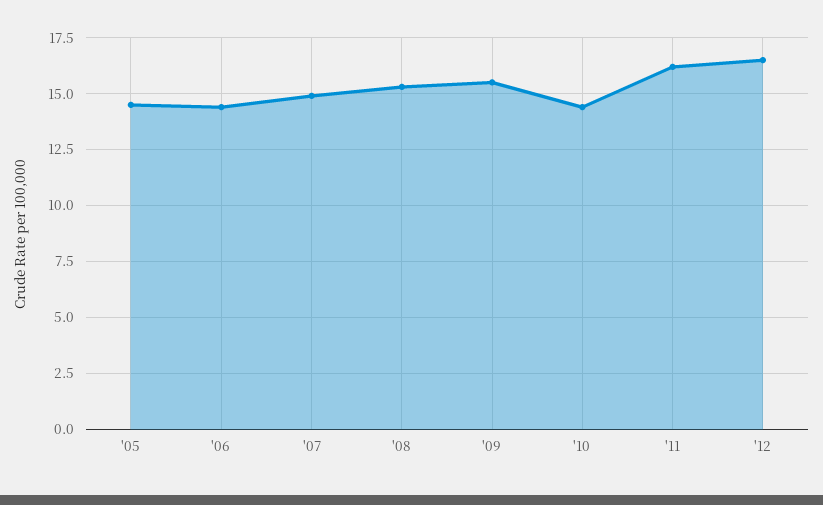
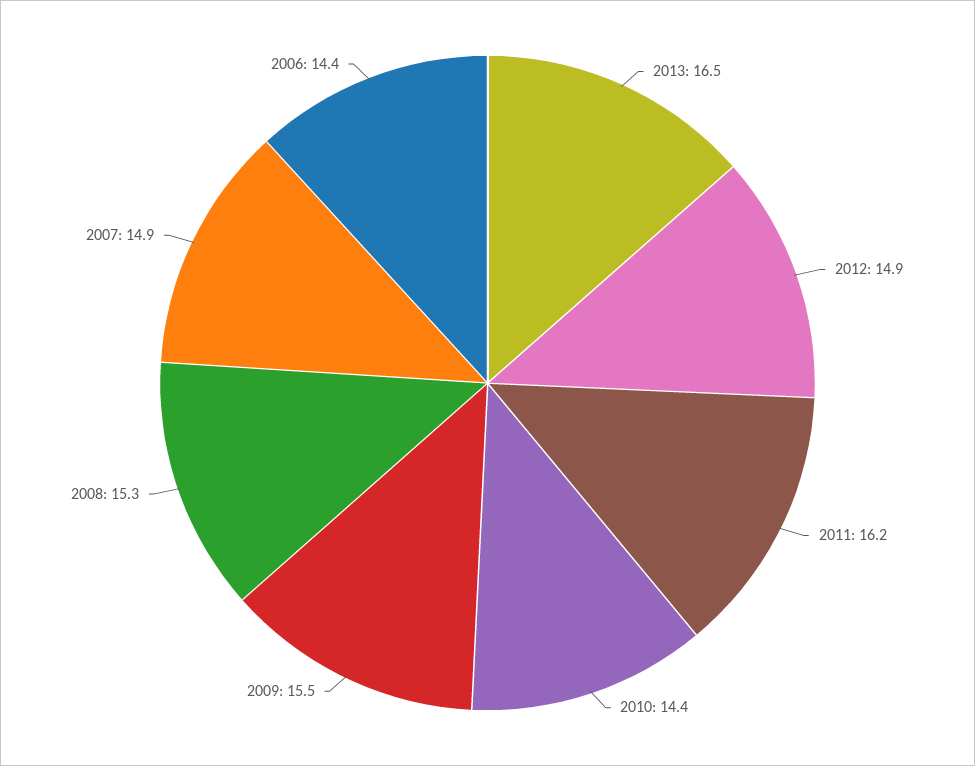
'05: 14.5 -> none
'12: 16.5 -> 14.9
2013: none -> 16.5

